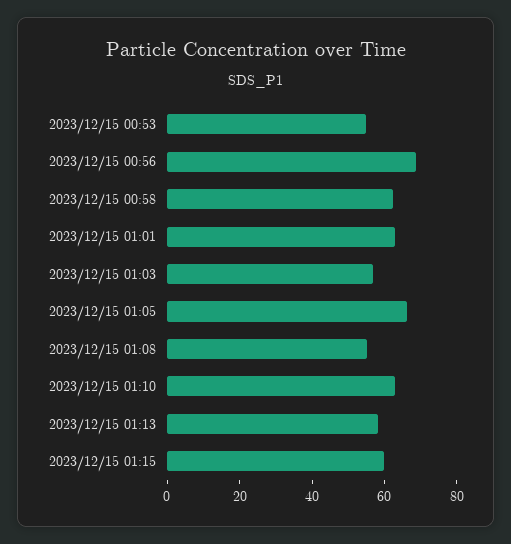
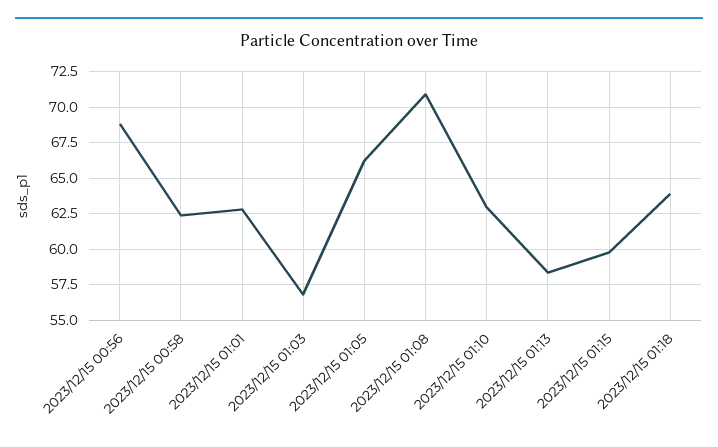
2023/12/15 00:53: 55 -> none
2023/12/15 01:08: 55 -> 71
2023/12/15 01:18: none -> 64

